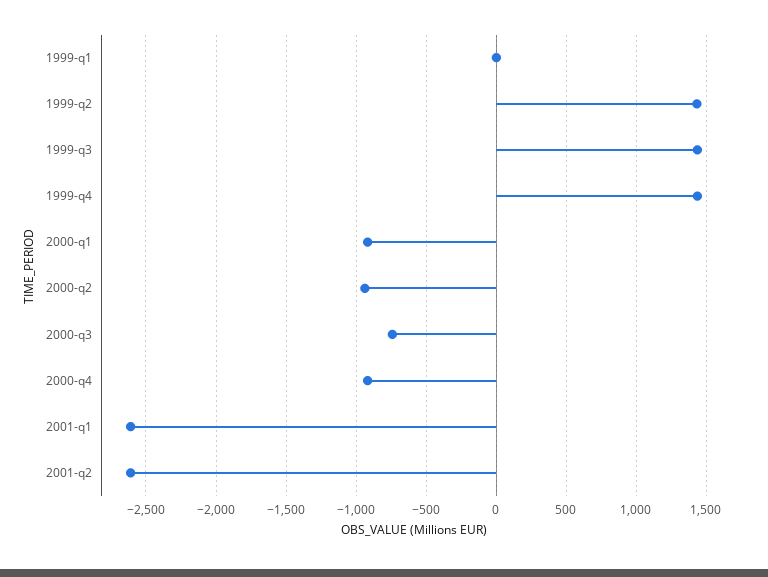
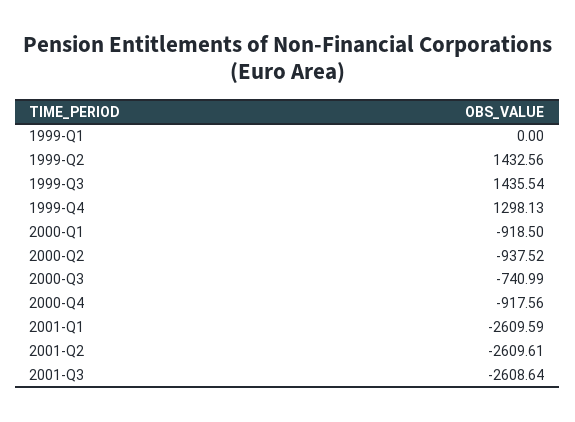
1999-q4: 1450 -> 1298.13
2001-Q3: none -> -2608.64

